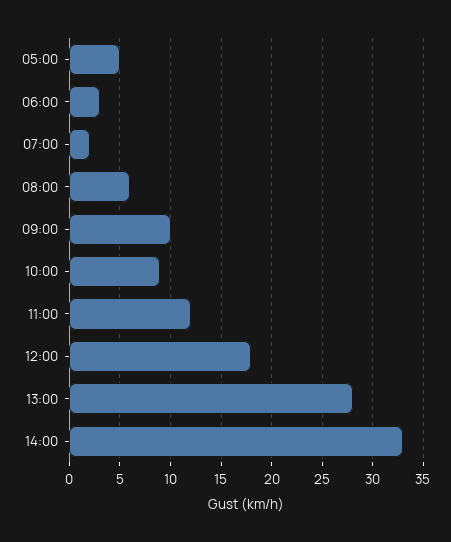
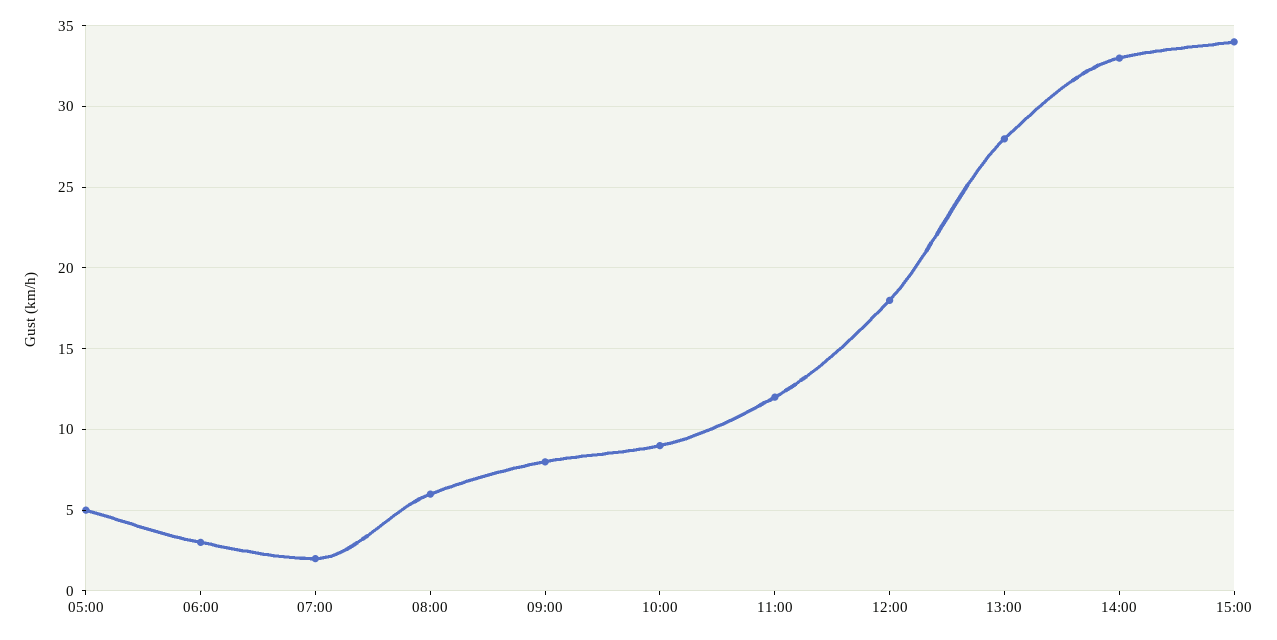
09:00: 10 -> 8
15:00: none -> 34

